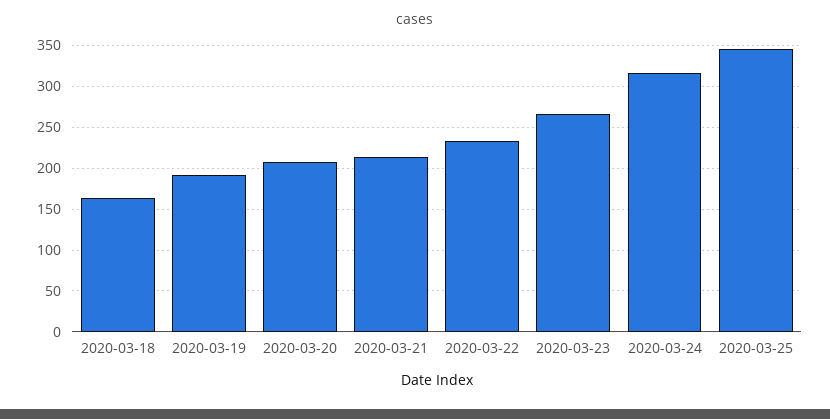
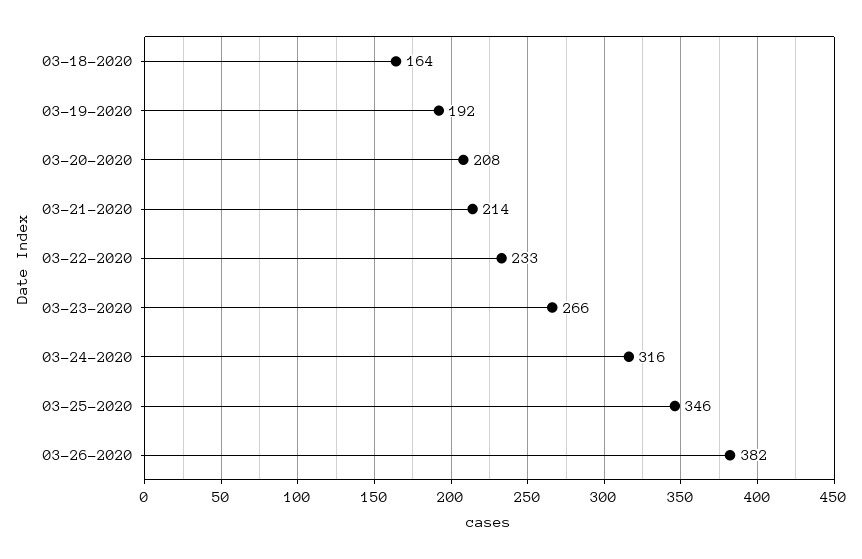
03-26-2020: none -> 382

